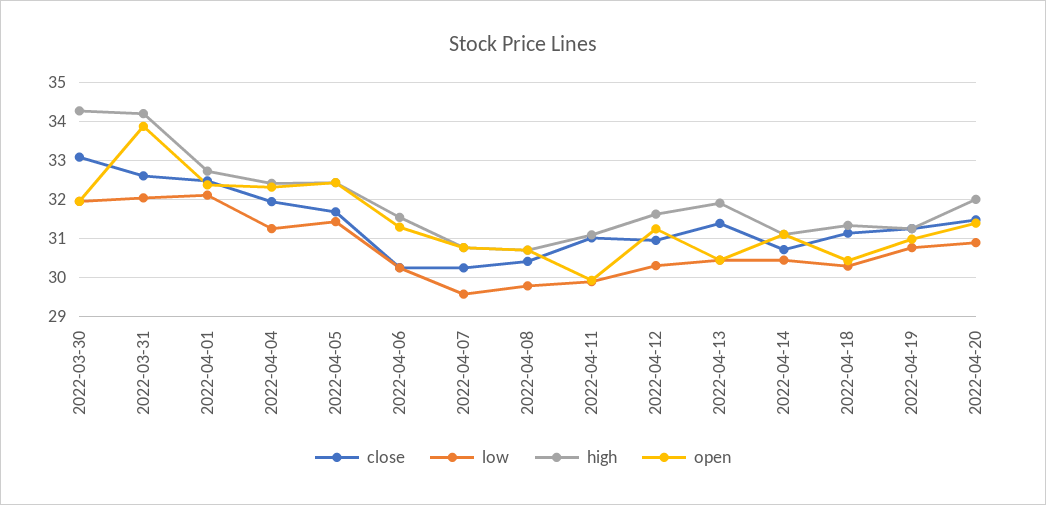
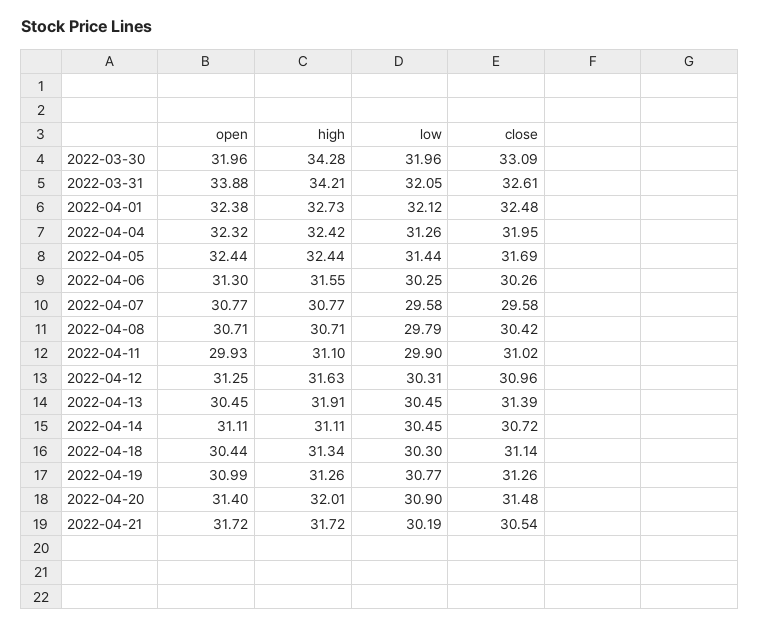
close, 2022-04-07: 30.2 -> 29.58
open, 2022-04-21: none -> 31.72
high, 2022-04-21: none -> 31.72
low, 2022-04-21: none -> 30.19
close, 2022-04-21: none -> 30.54

